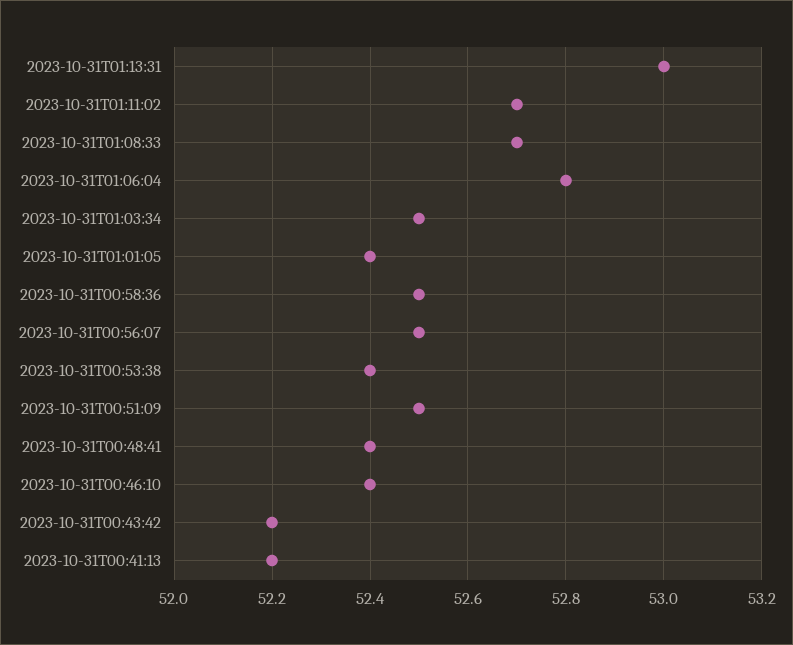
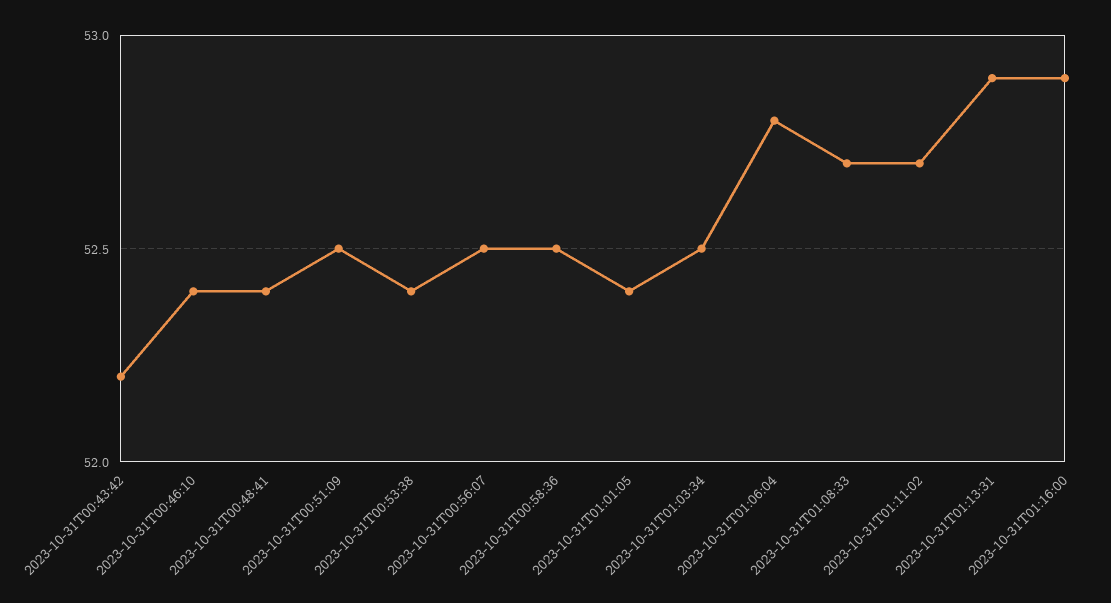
2023-10-31T01:13:31: 53 -> 52.9
2023-10-31T00:41:13: 52.2 -> none
2023-10-31T01:16:00: none -> 52.9

